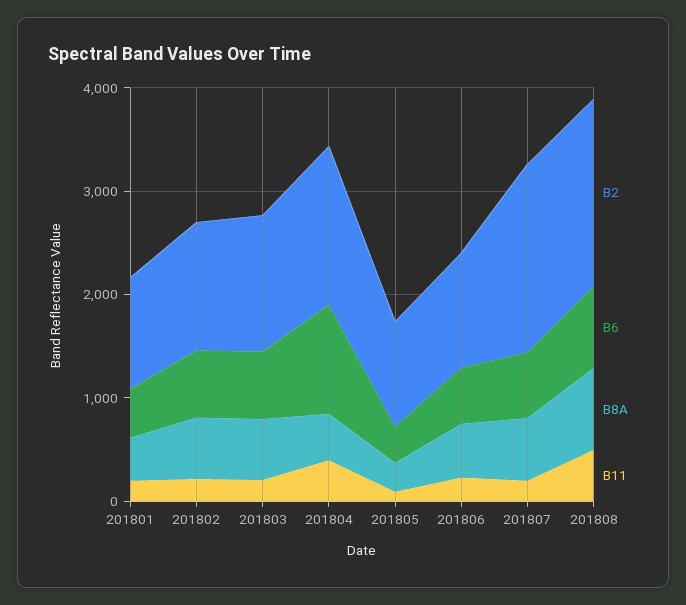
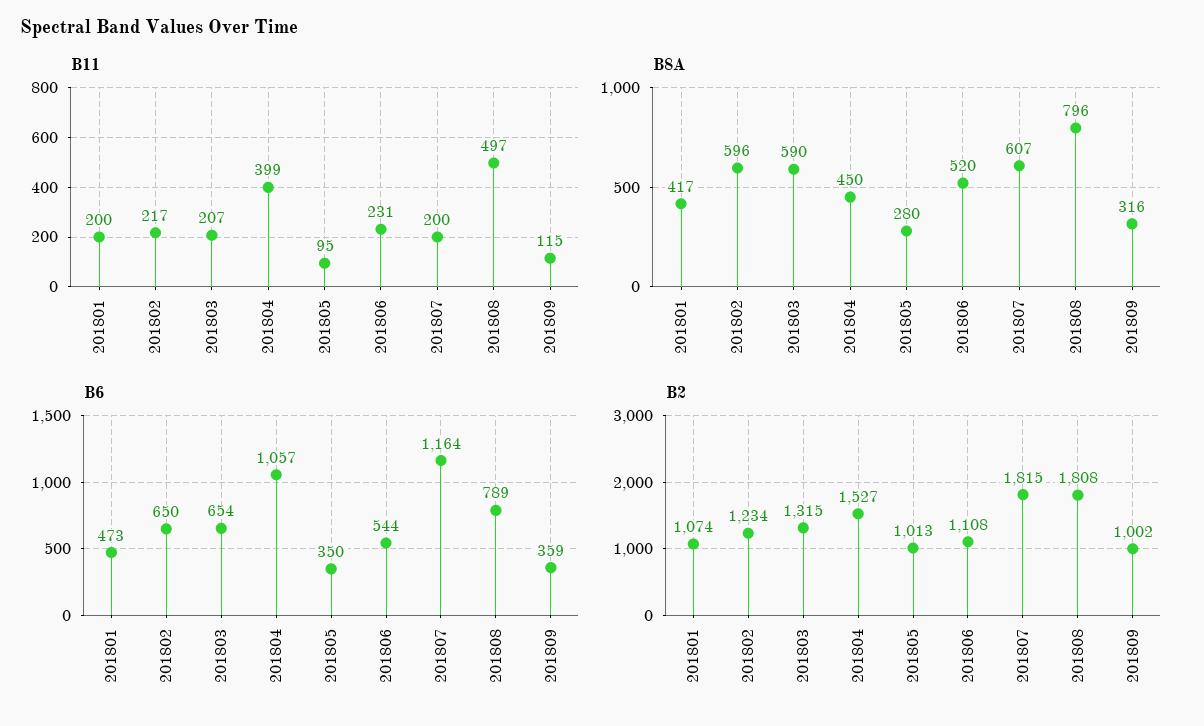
B6, 201807: 600 -> 1164
B11, 201809: none -> 115
B8A, 201809: none -> 316
B6, 201809: none -> 359
B2, 201809: none -> 1002

